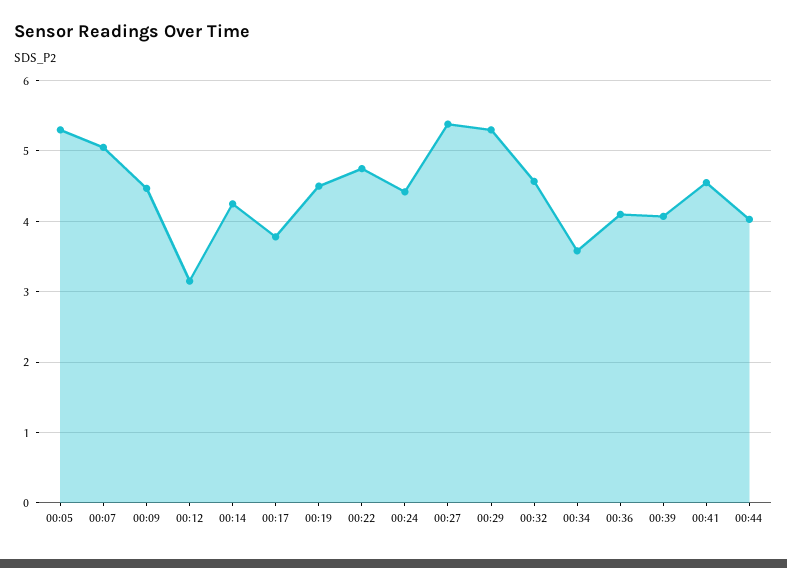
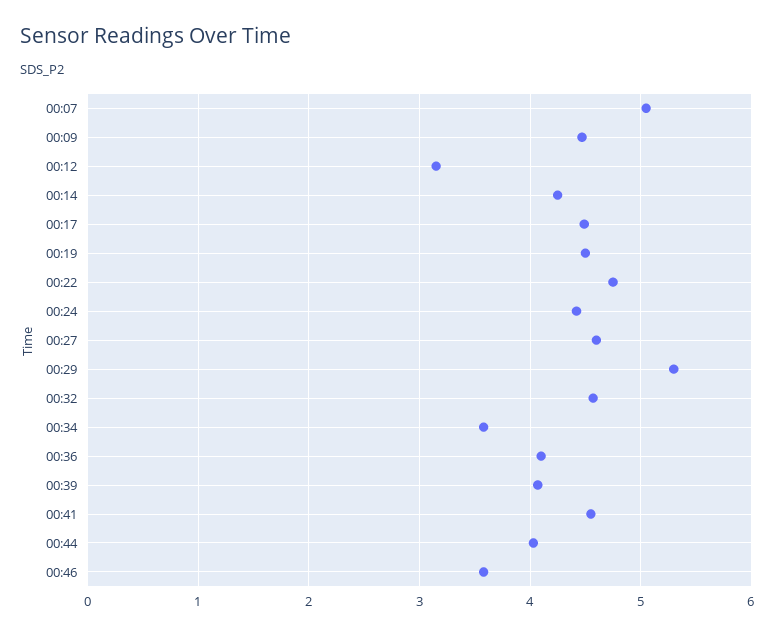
00:05: 5.3 -> none
00:17: 3.8 -> 4.5
00:27: 5.4 -> 4.6
00:46: none -> 3.6

